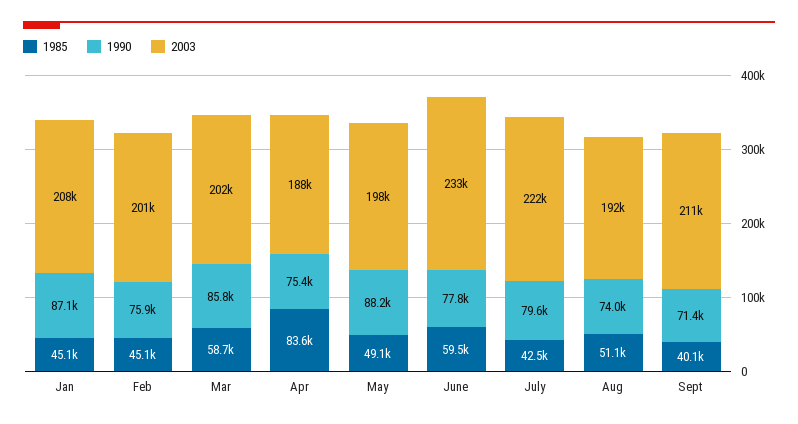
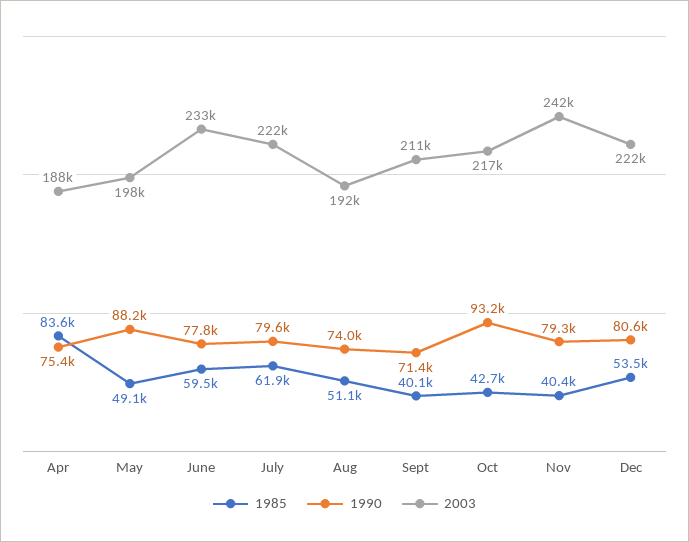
1985, Jan: 45100 -> none
1990, Jan: 87100 -> none
2003, Jan: 208000 -> none
1985, Feb: 45100 -> none
1990, Feb: 75900 -> none
2003, Feb: 201000 -> none
1985, Mar: 58700 -> none
1990, Mar: 85800 -> none
2003, Mar: 202000 -> none
1985, July: 42500 -> 61900
1985, Oct: none -> 42700
1990, Oct: none -> 93200
2003, Oct: none -> 217000
1985, Nov: none -> 40400
1990, Nov: none -> 79300
2003, Nov: none -> 242000
1985, Dec: none -> 53500
1990, Dec: none -> 80600
2003, Dec: none -> 222000

